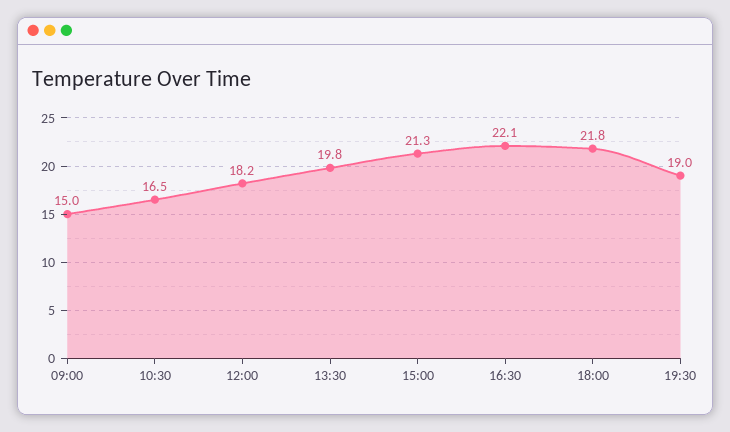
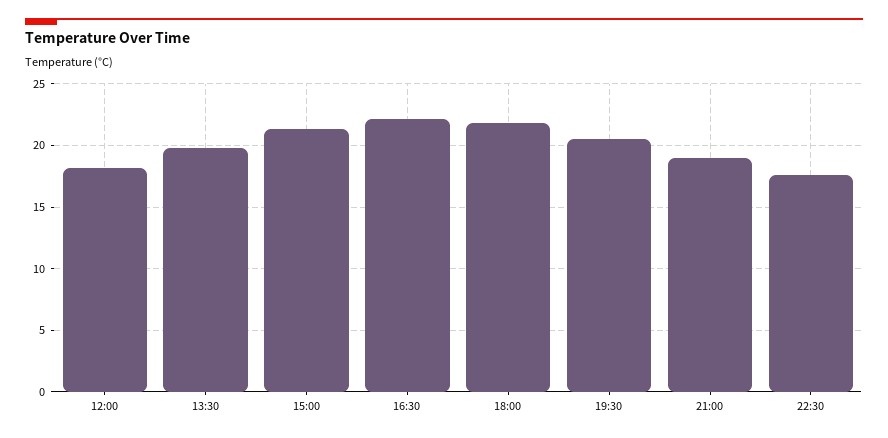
09:00: 15 -> none
10:30: 16.5 -> none
19:30: 19 -> 20.5
21:00: none -> 19
22:30: none -> 17.5

